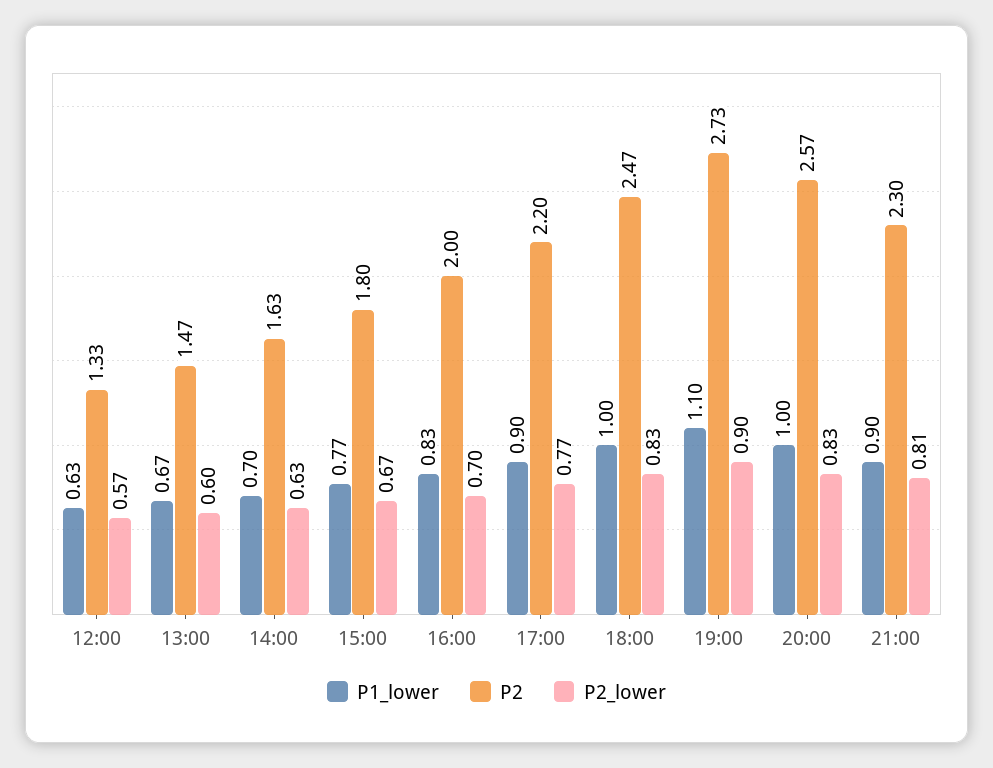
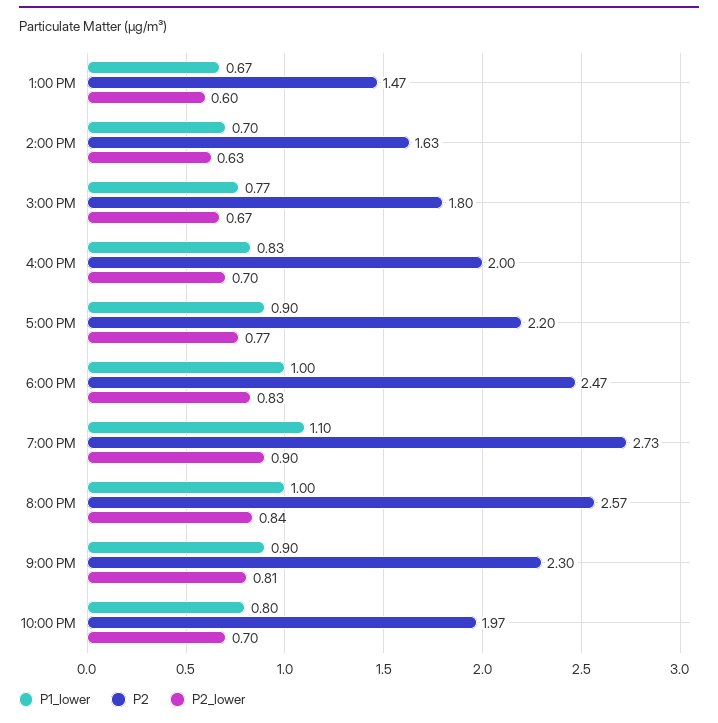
P1_lower, 12:00: 0.63 -> none
P2, 12:00: 1.33 -> none
P2_lower, 12:00: 0.57 -> none
P2_lower, 20:00: 0.83 -> 0.84
P1_lower, 10:00 PM: none -> 0.8
P2, 10:00 PM: none -> 1.97
P2_lower, 10:00 PM: none -> 0.7

